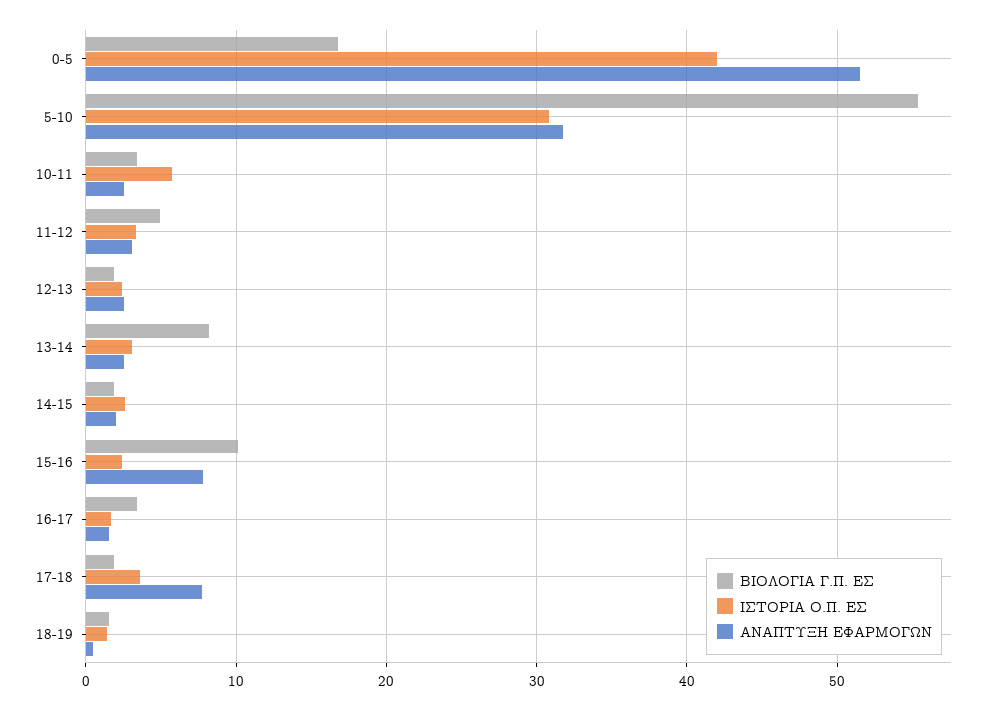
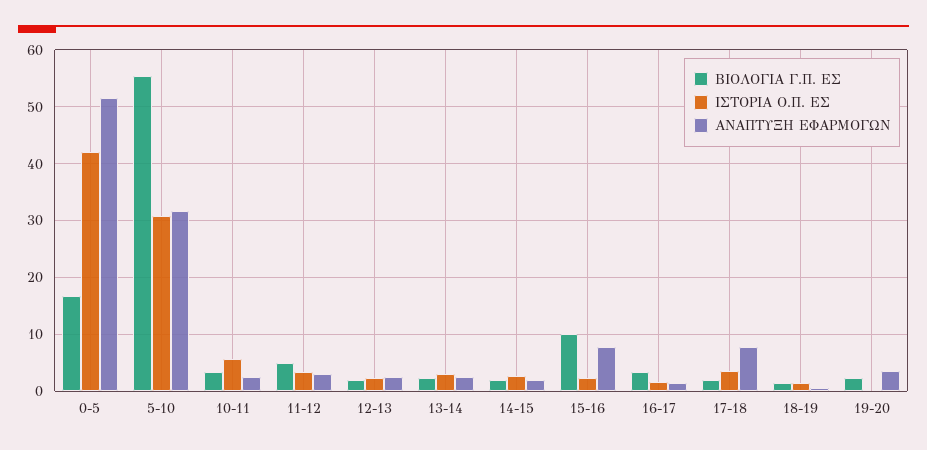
ΒΙΟΛΟΓΙΑ Γ.Π. ΕΣ, 13-14: 8 -> 2
ΒΙΟΛΟΓΙΑ Γ.Π. ΕΣ, 19-20: none -> 2
ΙΣΤΟΡΙΑ Ο.Π. ΕΣ, 19-20: none -> 0
ΑΝΑΠΤΥΞΗ ΕΦΑΡΜΟΓΩΝ, 19-20: none -> 4

